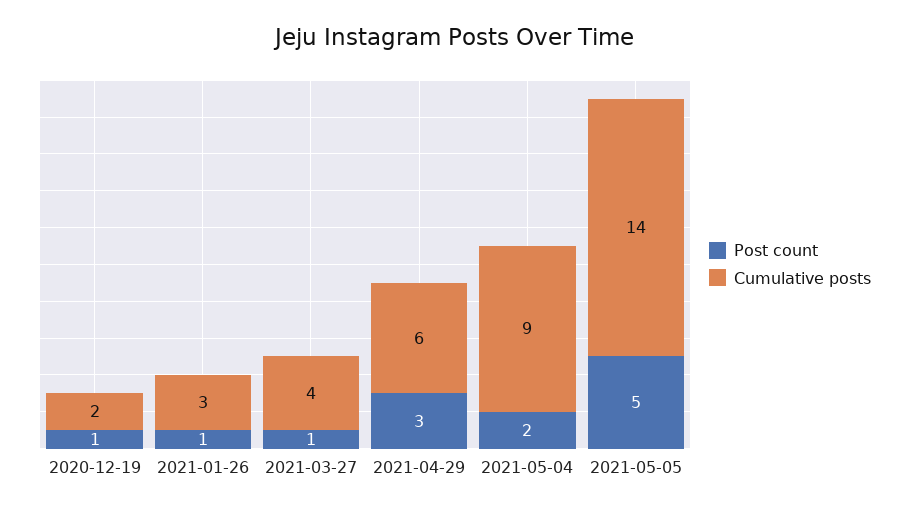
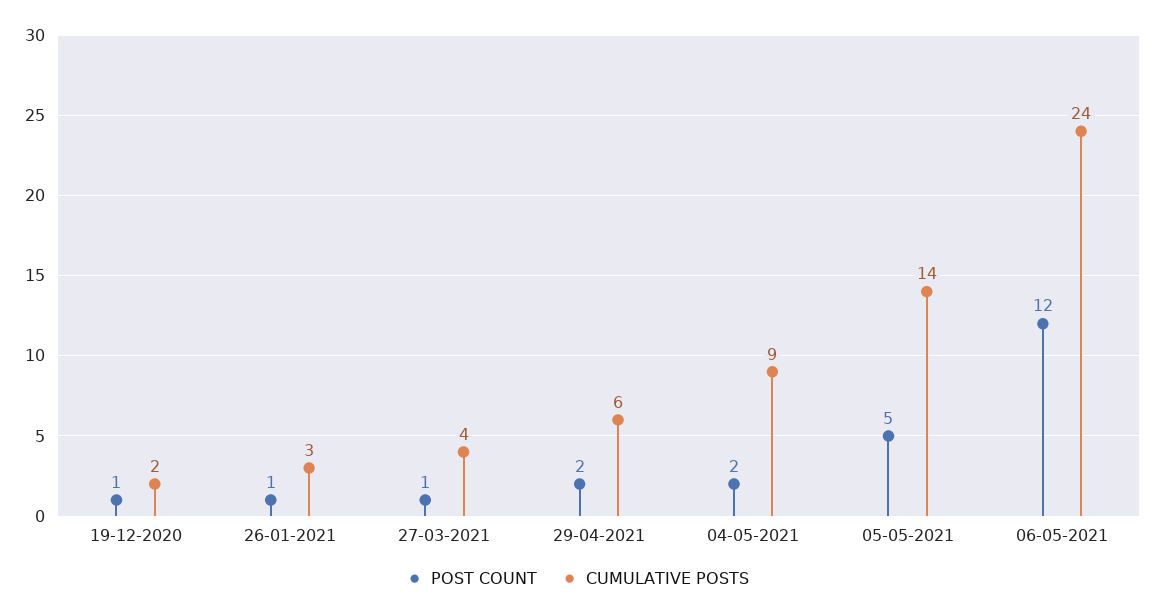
Post count, 2021-04-29: 3 -> 2
Post count, 06-05-2021: none -> 12
Cumulative posts, 06-05-2021: none -> 24

